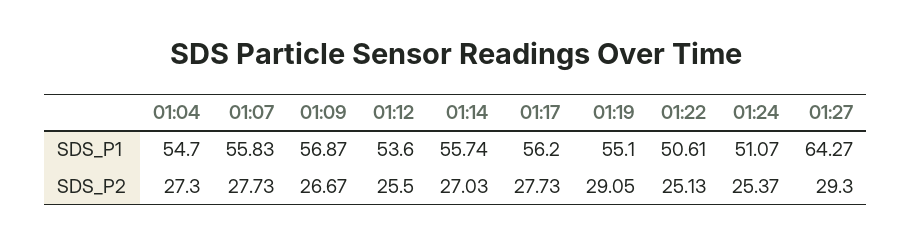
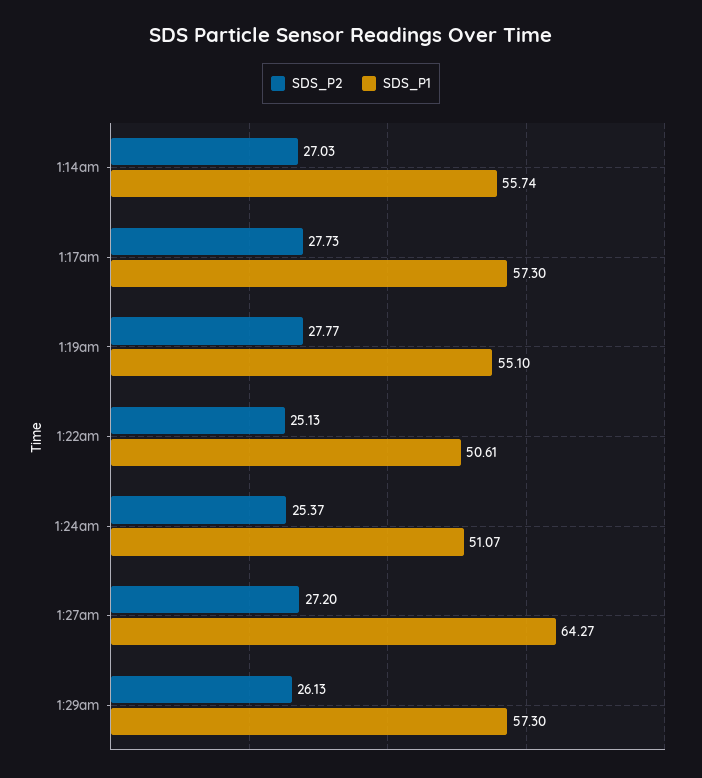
SDS_P1, 01:04: 54.7 -> none
SDS_P1, 01:07: 55.83 -> none
SDS_P1, 01:09: 56.87 -> none
SDS_P1, 01:12: 53.6 -> none
SDS_P1, 01:17: 56.2 -> 57.3
SDS_P2, 01:04: 27.3 -> none
SDS_P2, 01:07: 27.73 -> none
SDS_P2, 01:09: 26.67 -> none
SDS_P2, 01:12: 25.5 -> none
SDS_P2, 01:19: 29.05 -> 27.77
SDS_P2, 01:27: 29.3 -> 27.2
SDS_P2, 1:29am: none -> 26.13
SDS_P1, 1:29am: none -> 57.3

